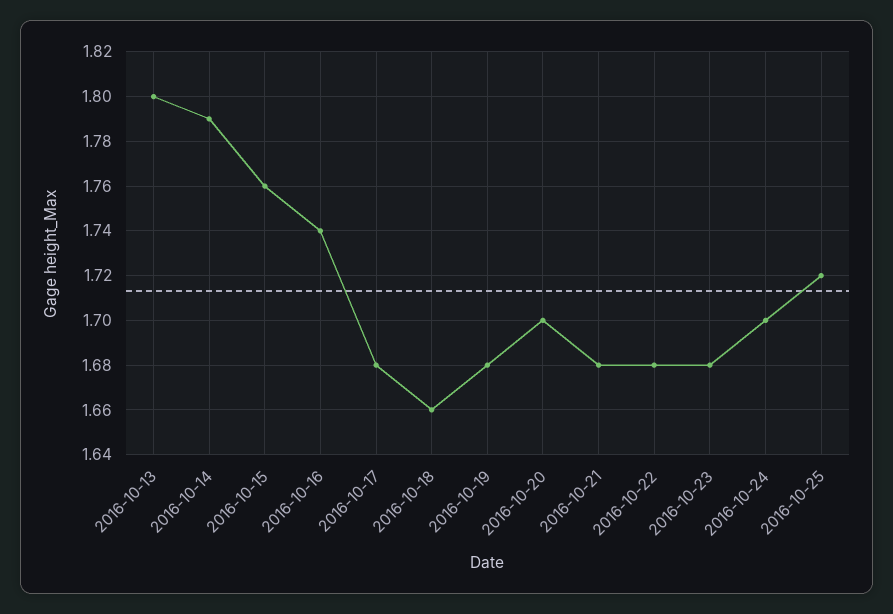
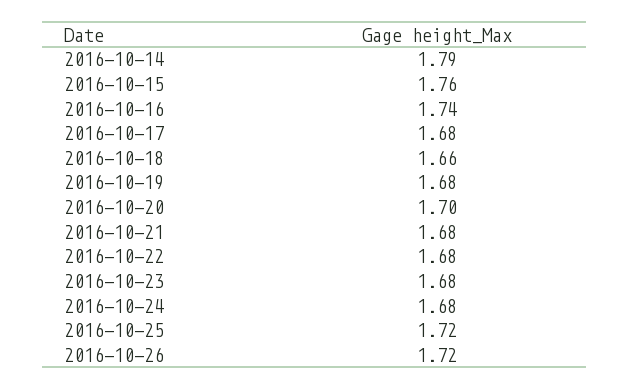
2016-10-13: 1.8 -> none
2016-10-24: 1.7 -> 1.68
2016-10-26: none -> 1.72

